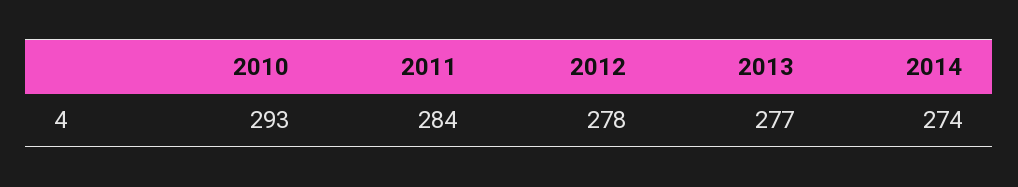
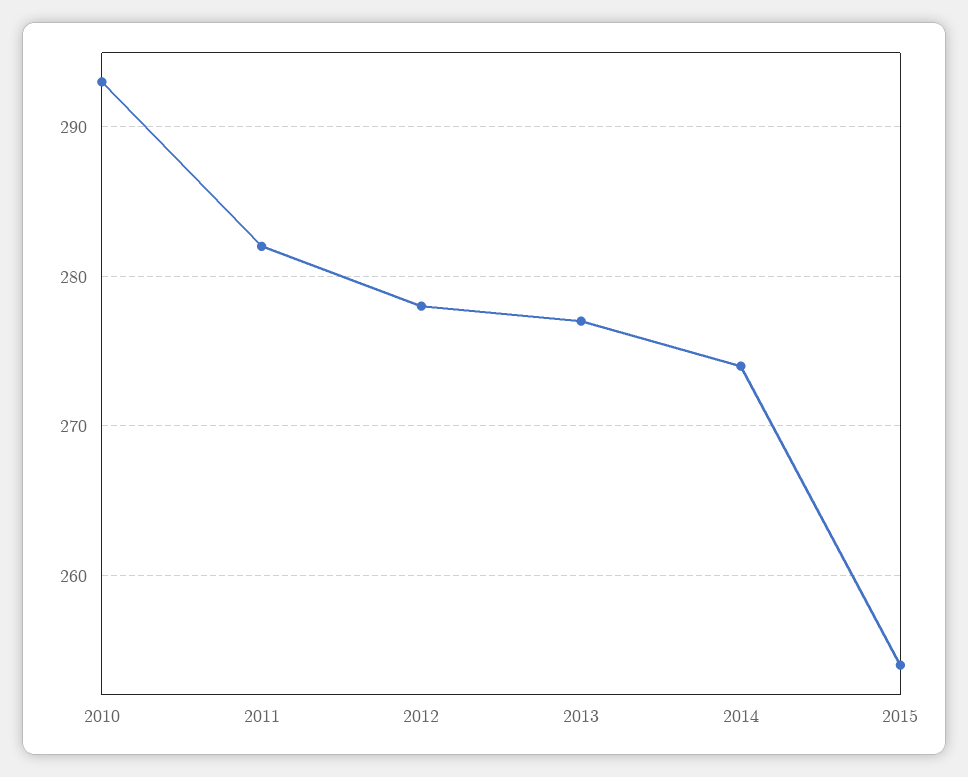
2011: 284 -> 282
2015: none -> 254

